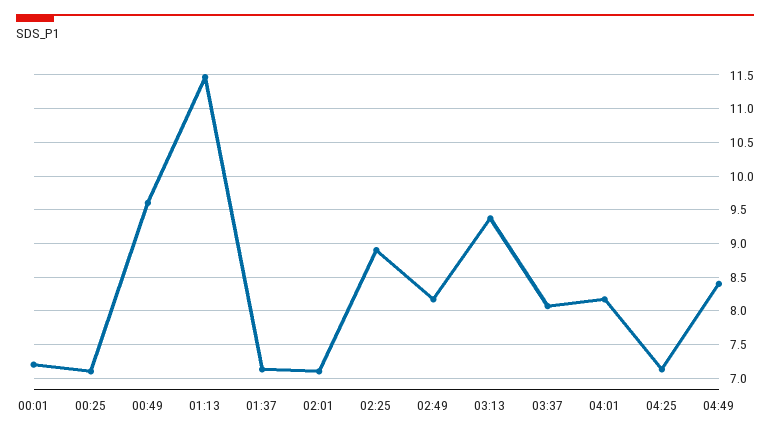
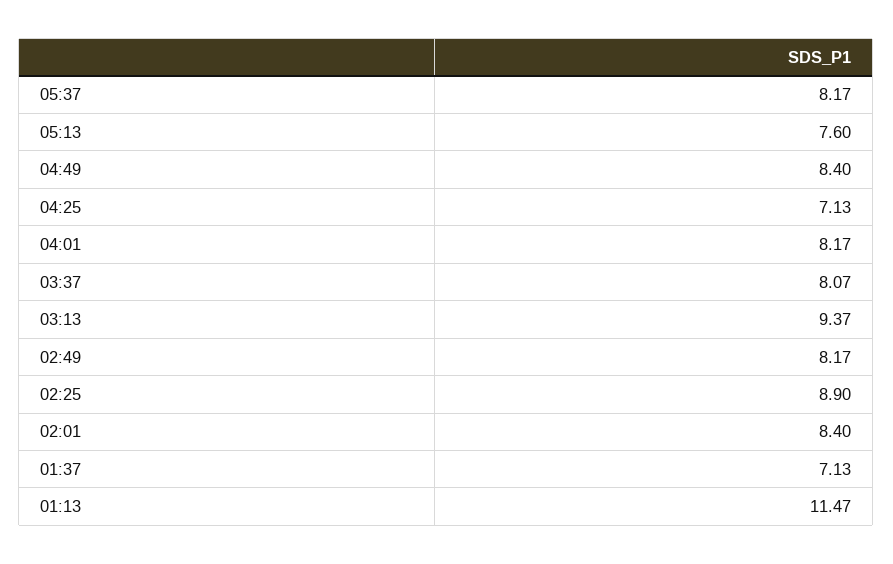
00:01: 7.2 -> none
00:25: 7.1 -> none
00:49: 9.6 -> none
02:01: 7.1 -> 8.4
05:37: none -> 8.17
05:13: none -> 7.6

